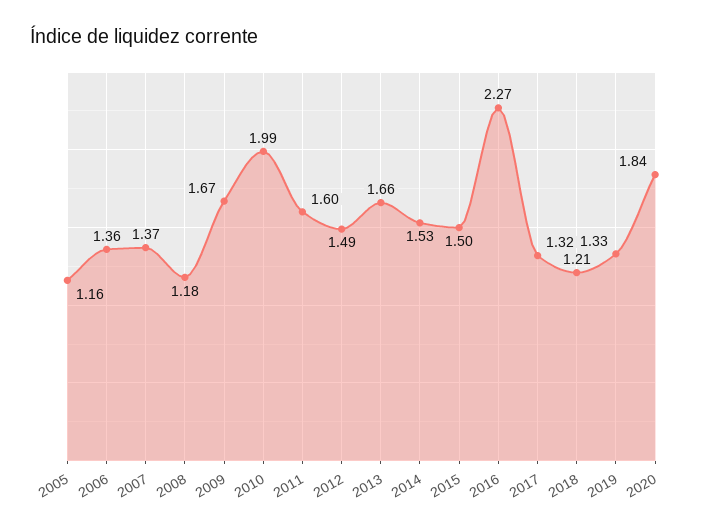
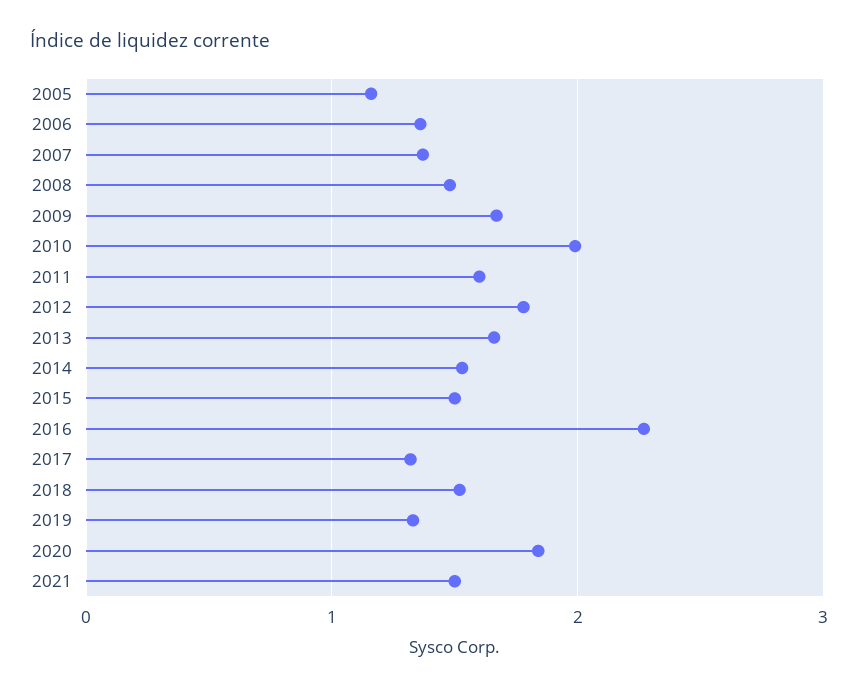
2008: 1.18 -> 1.5
2012: 1.49 -> 1.8
2018: 1.21 -> 1.5
2021: none -> 1.5

